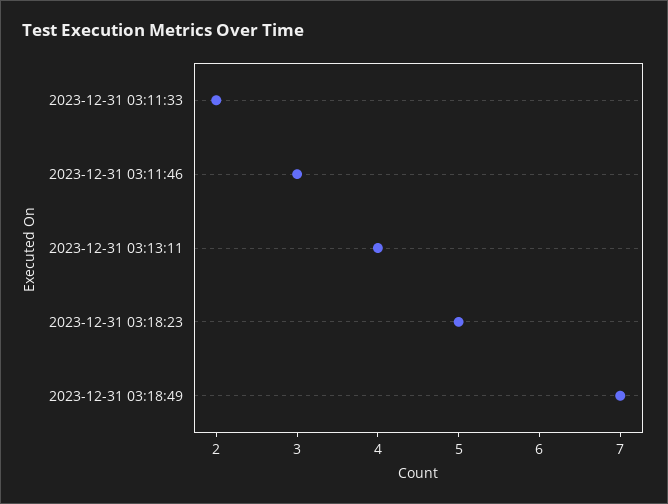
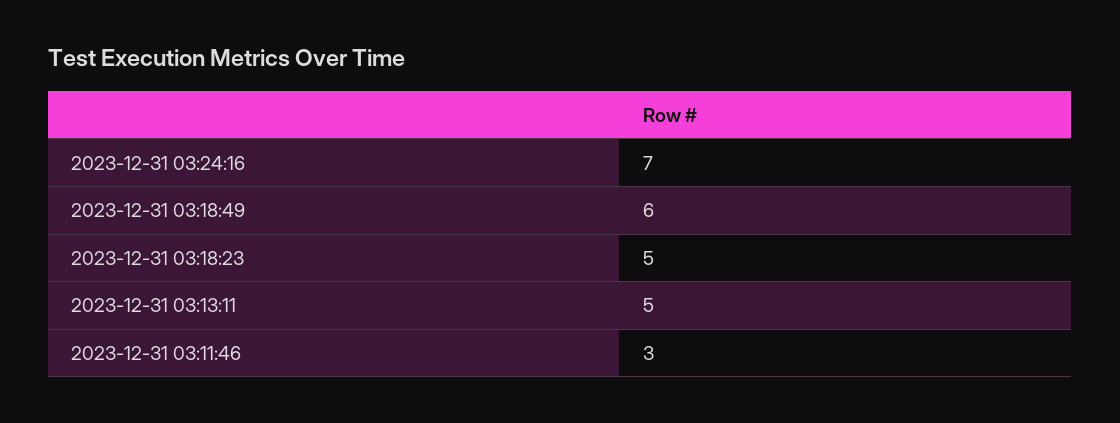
2023-12-31 03:11:33: 2 -> none
2023-12-31 03:13:11: 4 -> 5
2023-12-31 03:18:49: 7 -> 6
2023-12-31 03:24:16: none -> 7

